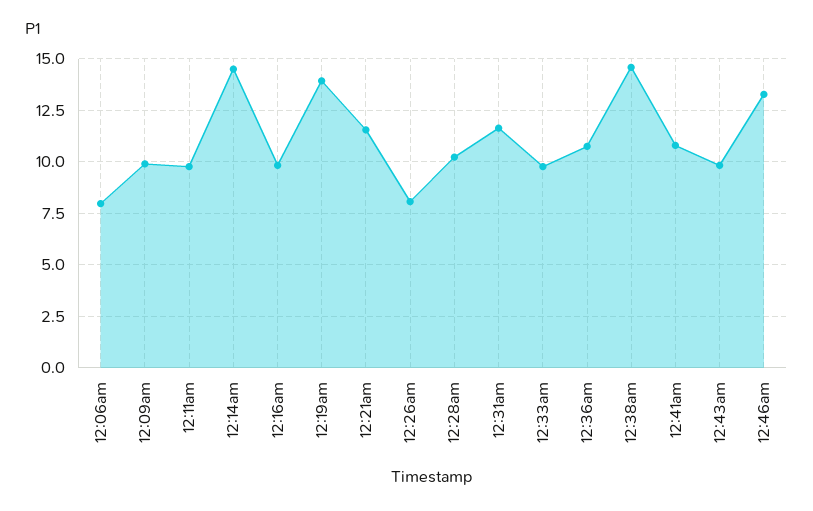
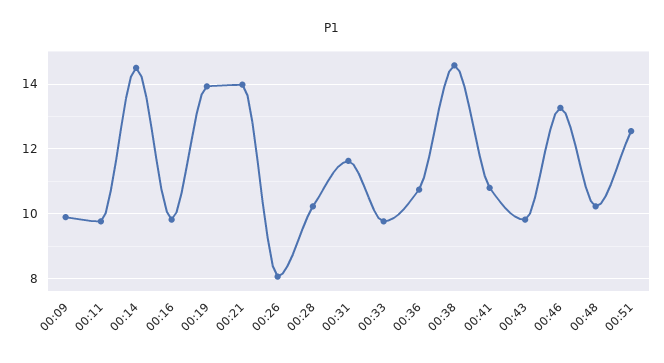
12:06am: 8 -> none
12:21am: 11.5 -> 14
00:48: none -> 10.2
00:51: none -> 12.6

